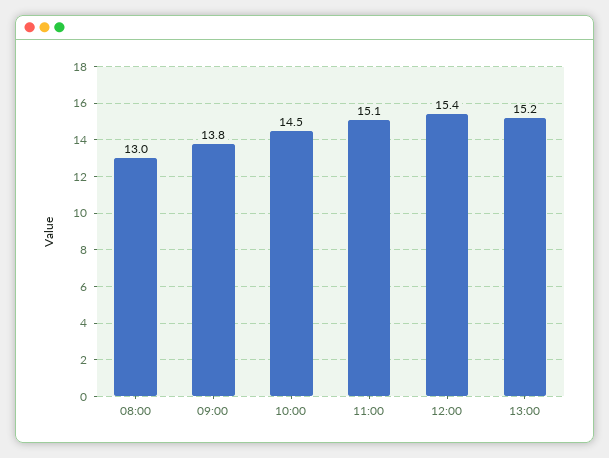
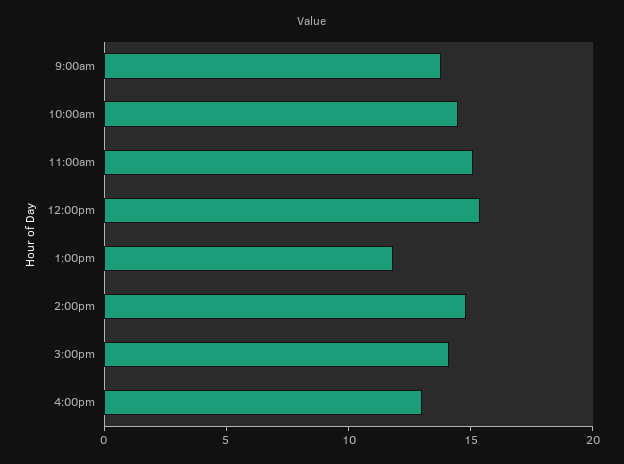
08:00: 13 -> none
13:00: 15.2 -> 12
2:00pm: none -> 15
3:00pm: none -> 14
4:00pm: none -> 13

